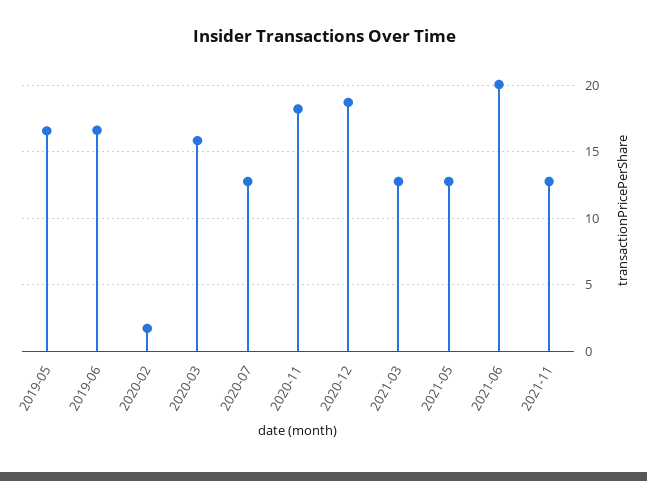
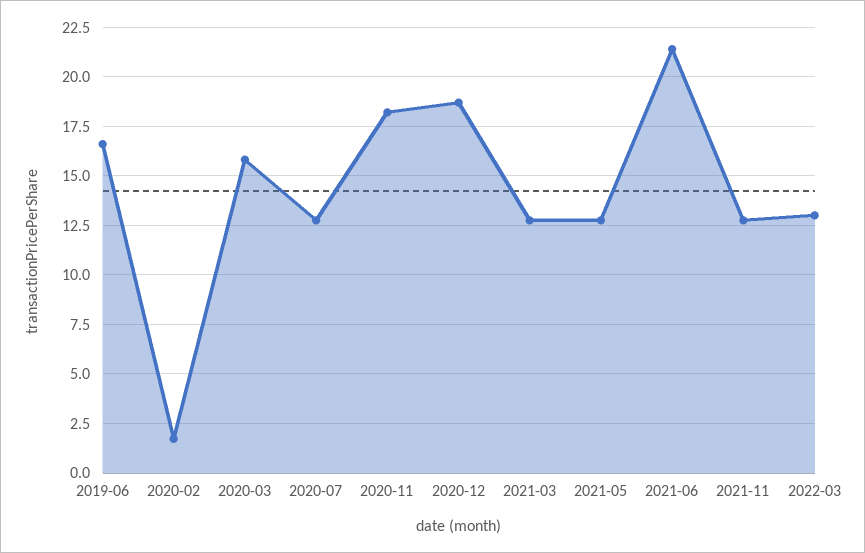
2019-05: 16.5 -> none
2021-06: 20 -> 21.5
2022-03: none -> 13

